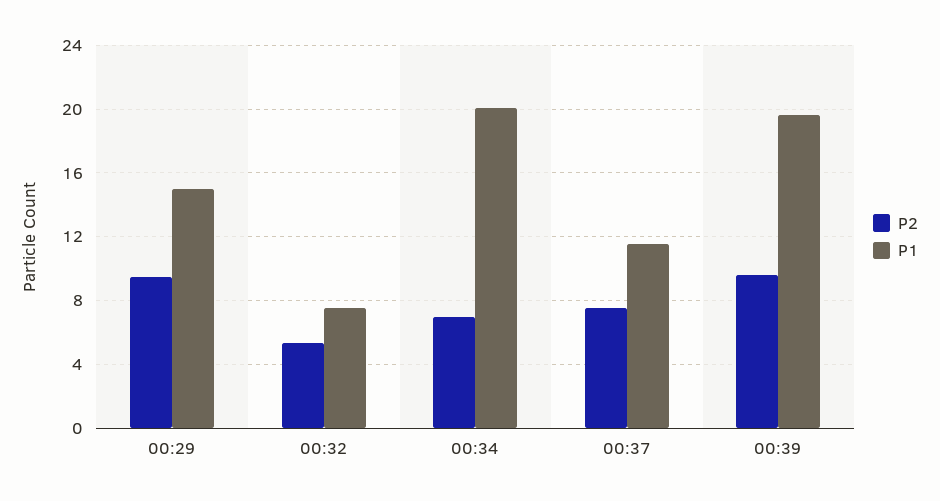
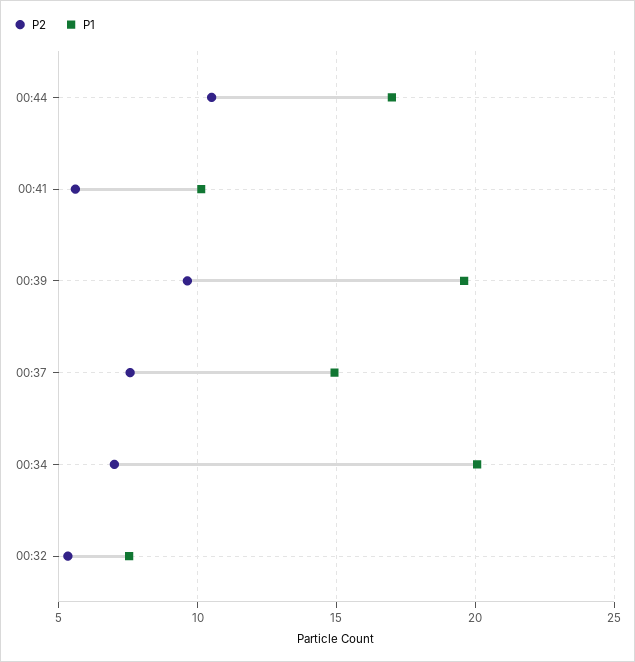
P2, 00:29: 9.5 -> none
P1, 00:29: 15 -> none
P1, 00:37: 11.5 -> 15
P2, 00:44: none -> 10.5
P1, 00:44: none -> 17
P2, 00:41: none -> 5.5
P1, 00:41: none -> 10

